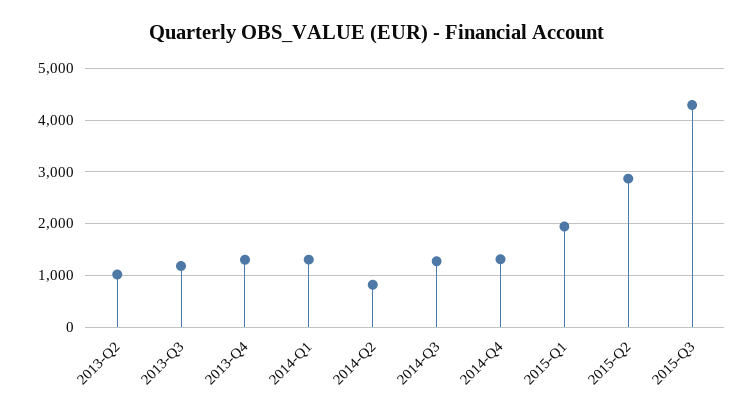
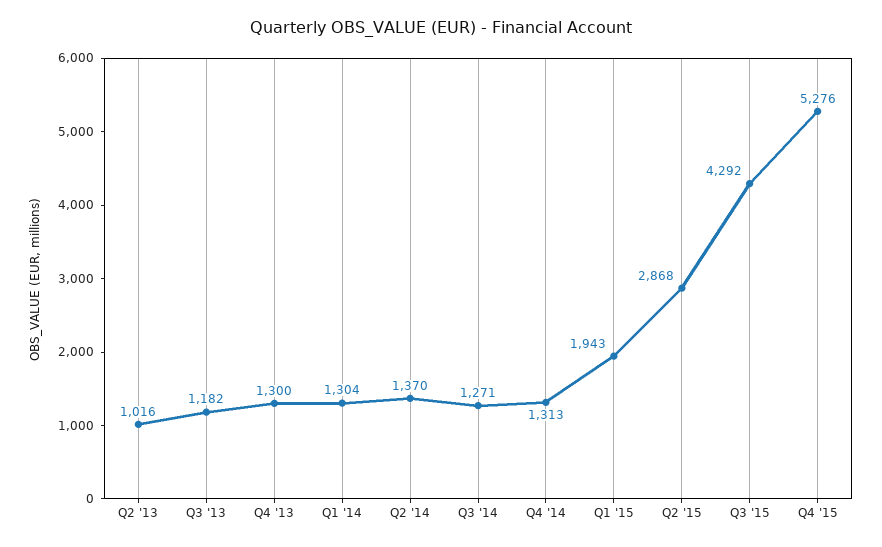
2014-Q2: 800 -> 1370
Q4 '15: none -> 5276

